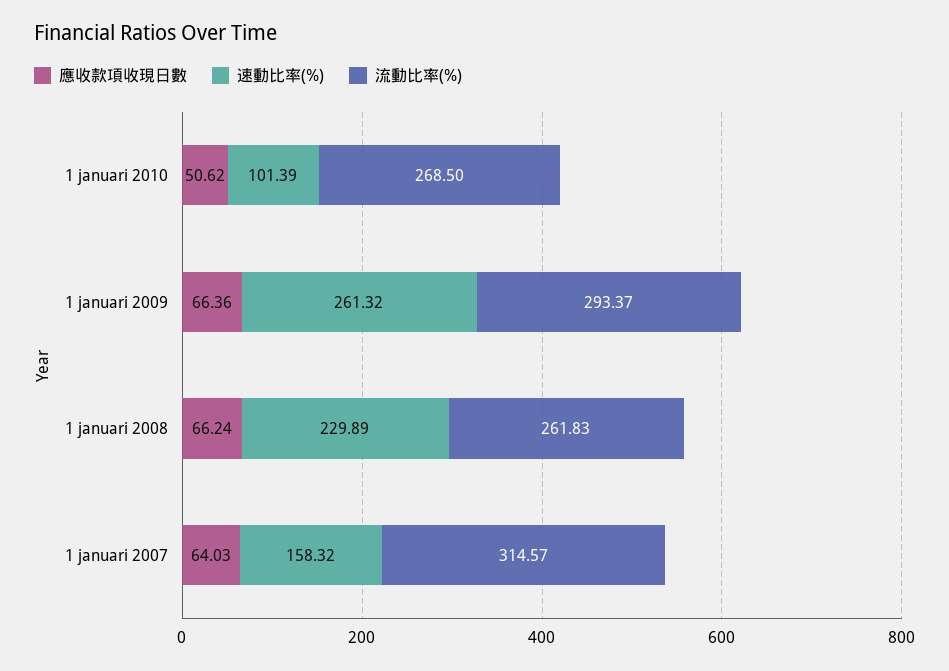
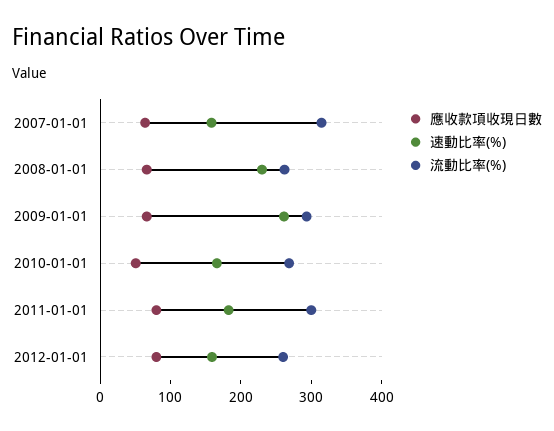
速動比率(%), 1 januari 2010: 101.39 -> 160
應收款項收現日數, 2011-01-01: none -> 80
速動比率(%), 2011-01-01: none -> 180
流動比率(%), 2011-01-01: none -> 300
應收款項收現日數, 2012-01-01: none -> 80
速動比率(%), 2012-01-01: none -> 160
流動比率(%), 2012-01-01: none -> 260

